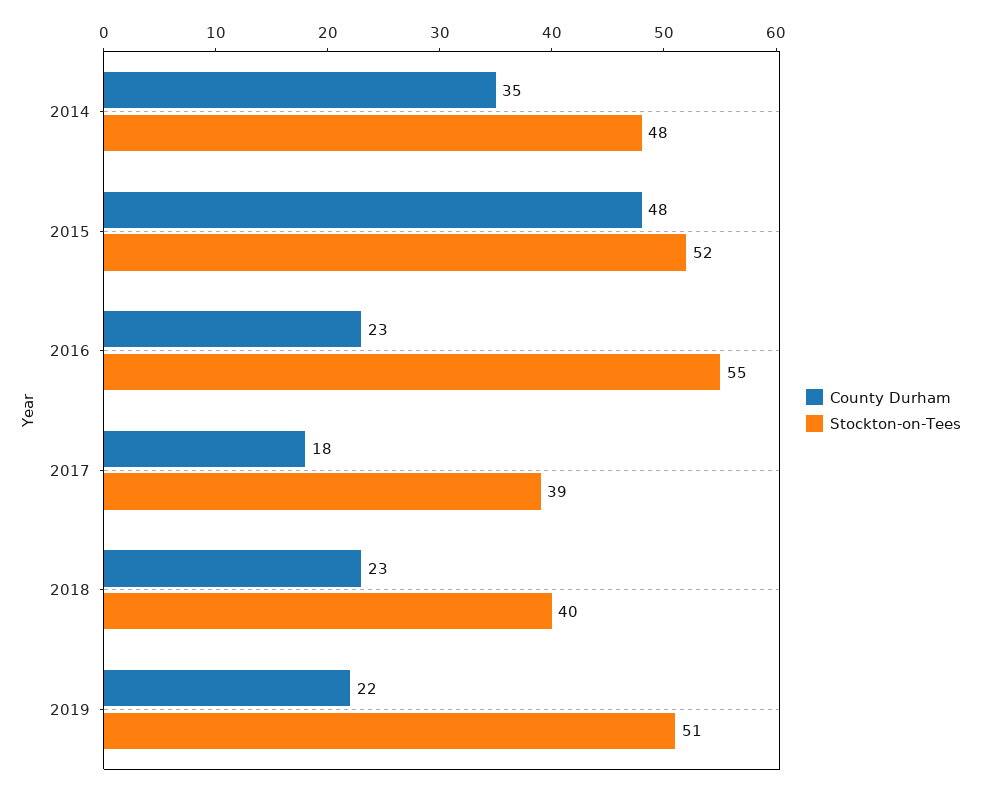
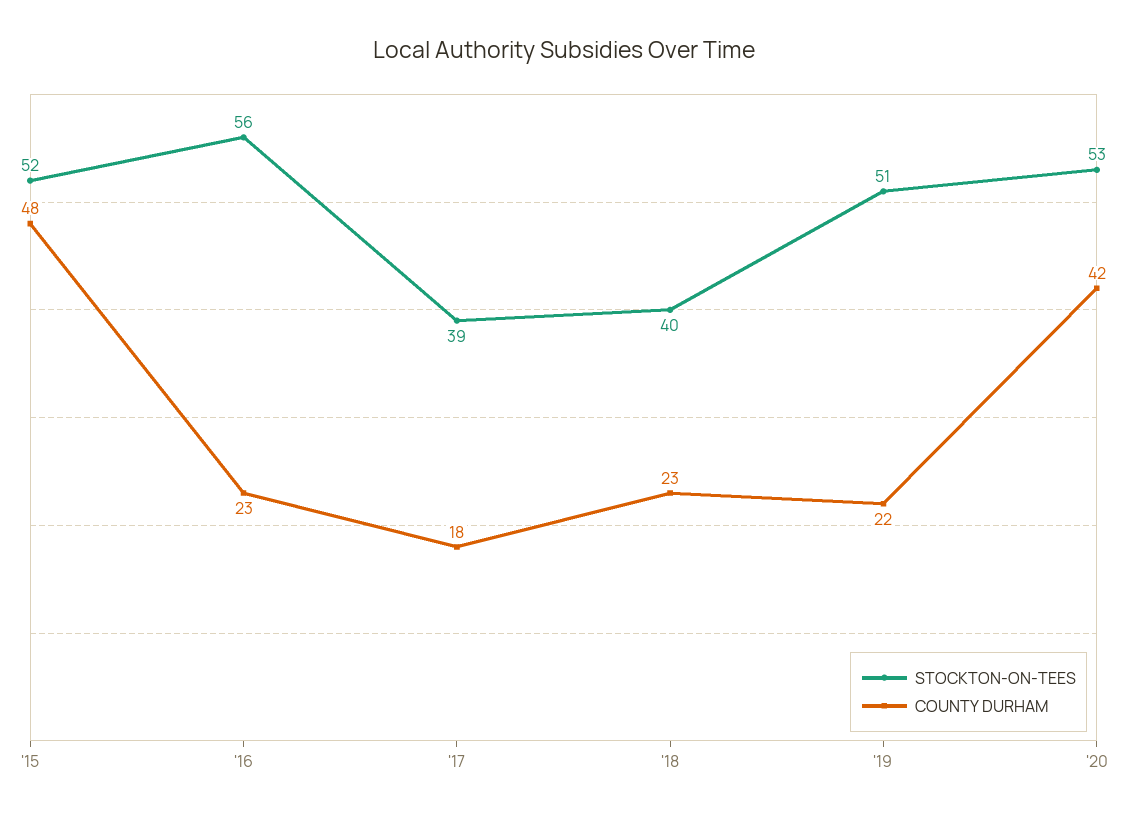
County Durham, 2014: 35 -> none
Stockton-on-Tees, 2014: 48 -> none
Stockton-on-Tees, 2016: 55 -> 56
Stockton-on-Tees, '20: none -> 53
County Durham, '20: none -> 42

